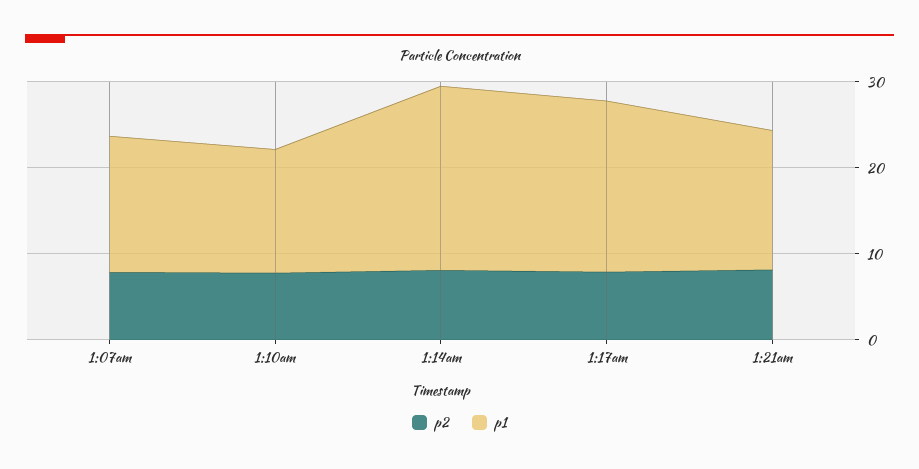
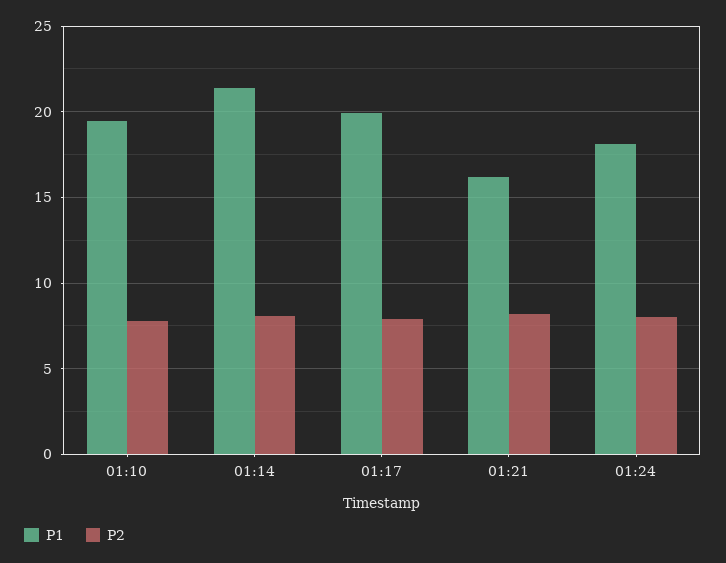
p2, 1:07am: 8 -> none
p1, 1:07am: 16 -> none
p1, 1:10am: 14 -> 19.5
p1, 01:24: none -> 18
p2, 01:24: none -> 8

